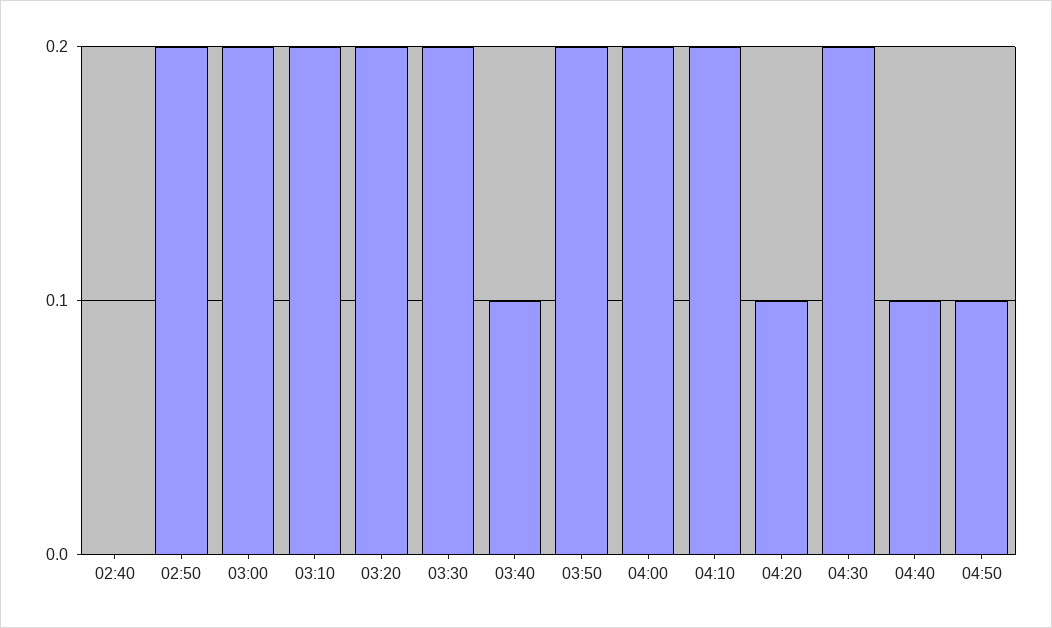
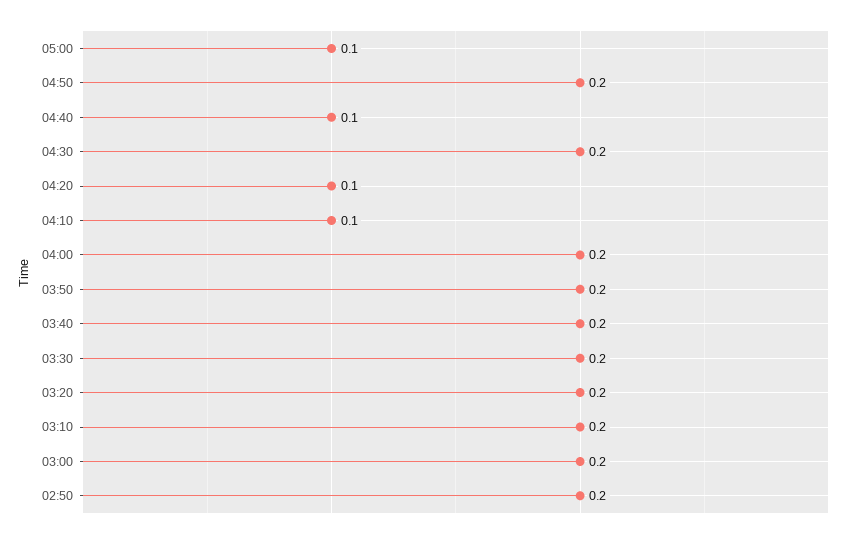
02:40: 0 -> none
03:40: 0.1 -> 0.2
04:10: 0.2 -> 0.1
04:50: 0.1 -> 0.2
05:00: none -> 0.1

